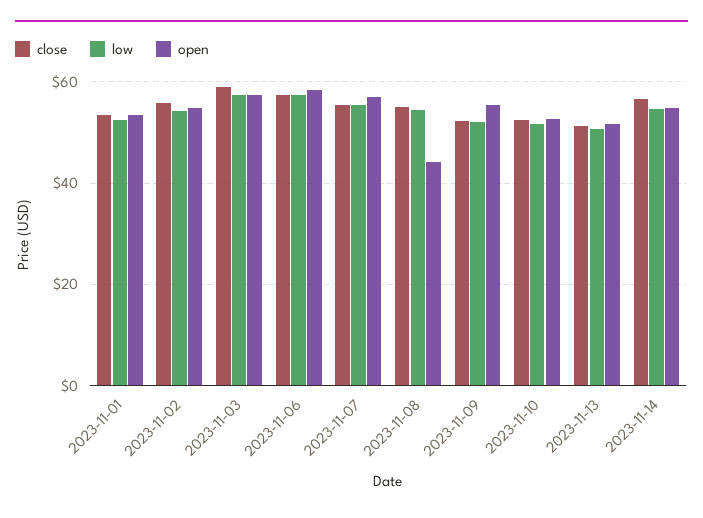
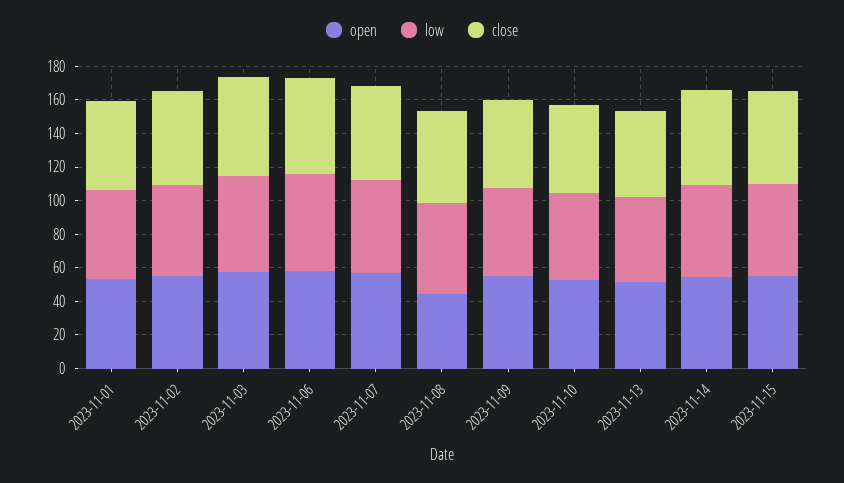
open, 2023-11-15: none -> 55
low, 2023-11-15: none -> 55
close, 2023-11-15: none -> 55

